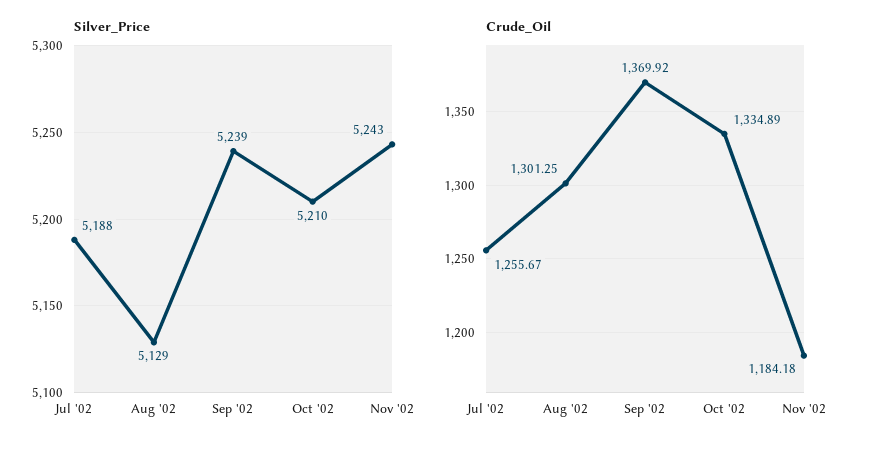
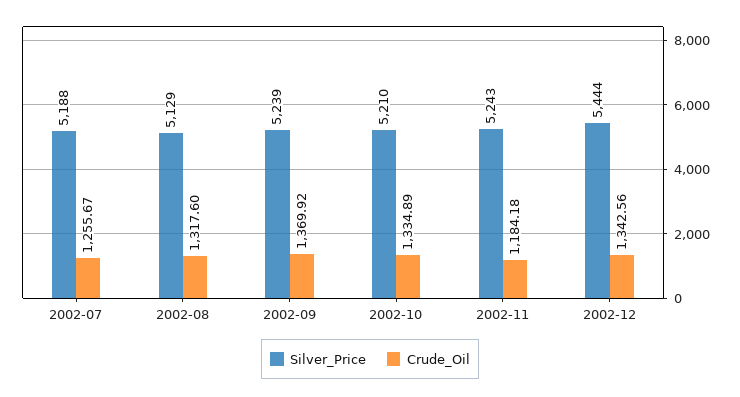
Crude_Oil, Aug '02: 1301.25 -> 1317.6
Silver_Price, 2002-12: none -> 5444
Crude_Oil, 2002-12: none -> 1342.56

